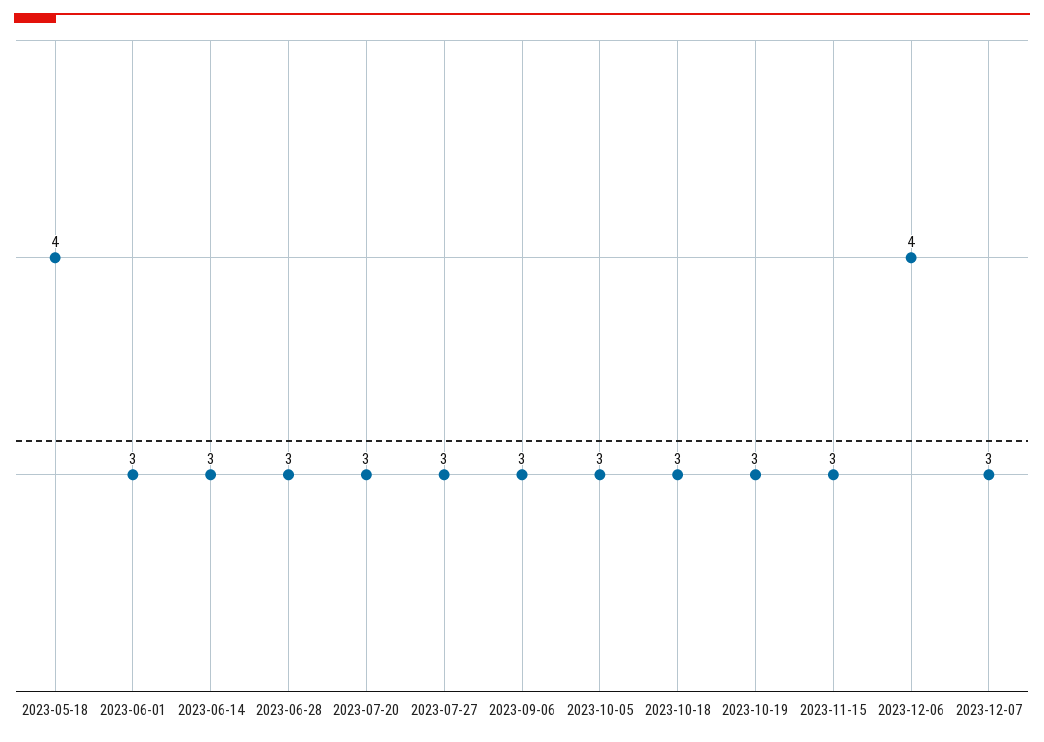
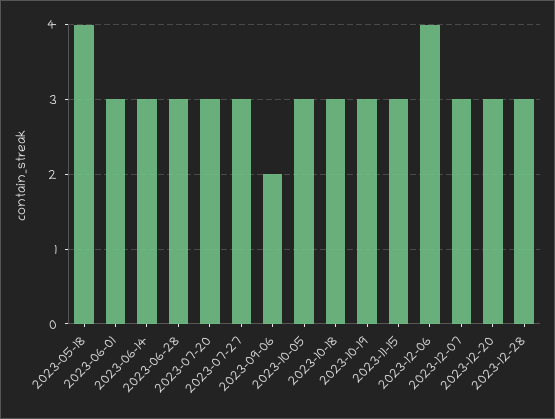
2023-09-06: 3 -> 2
2023-12-20: none -> 3
2023-12-28: none -> 3

